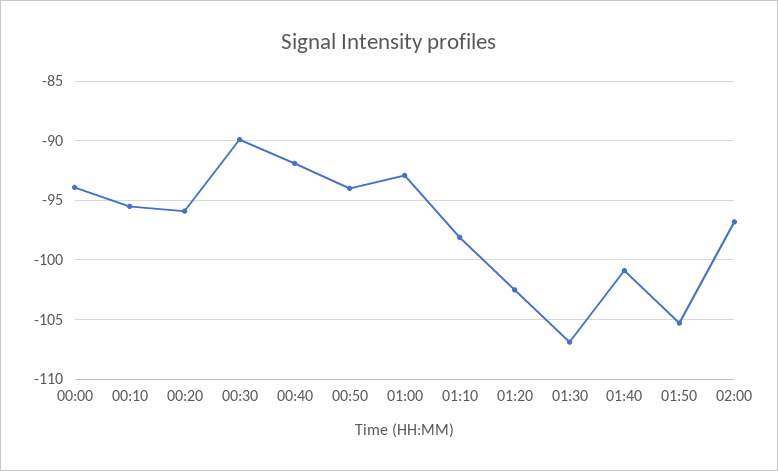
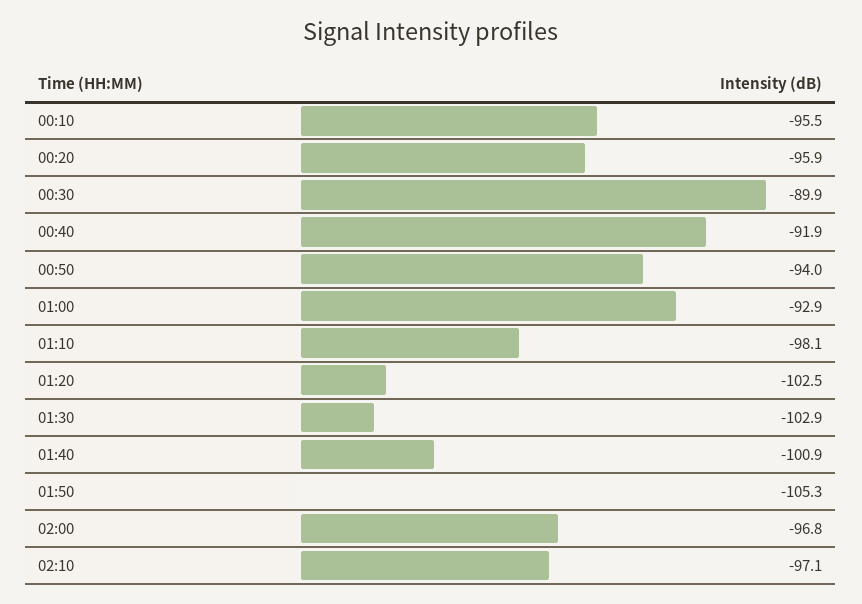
00:00: -94 -> none
01:30: -107 -> -102.9
02:10: none -> -97.1

